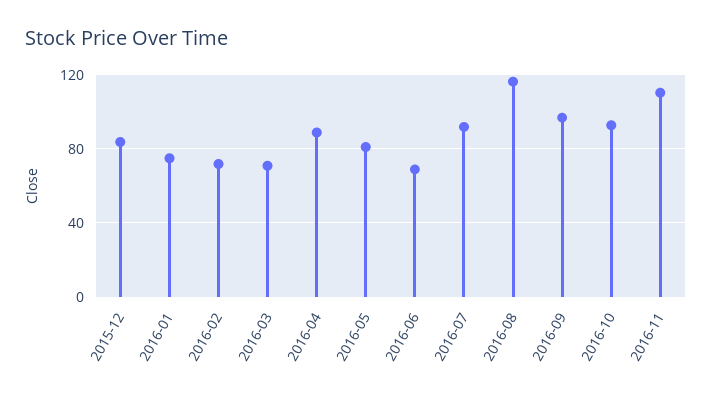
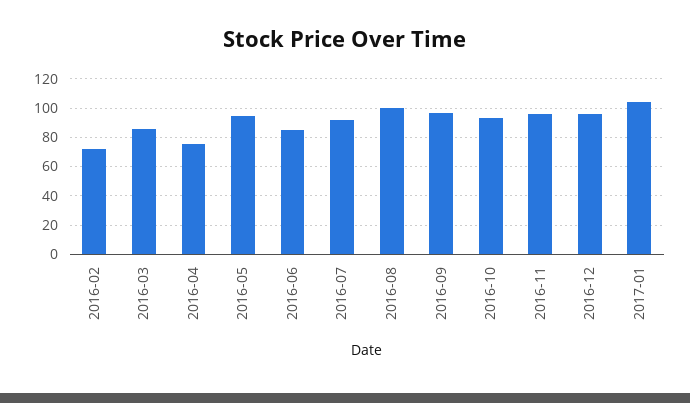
2015-12: 85 -> none
2016-01: 75 -> none
2016-03: 70 -> 85
2016-04: 90 -> 75
2016-05: 80 -> 95
2016-06: 70 -> 85
2016-08: 115 -> 100
2016-11: 110 -> 95
2016-12: none -> 95
2017-01: none -> 105

